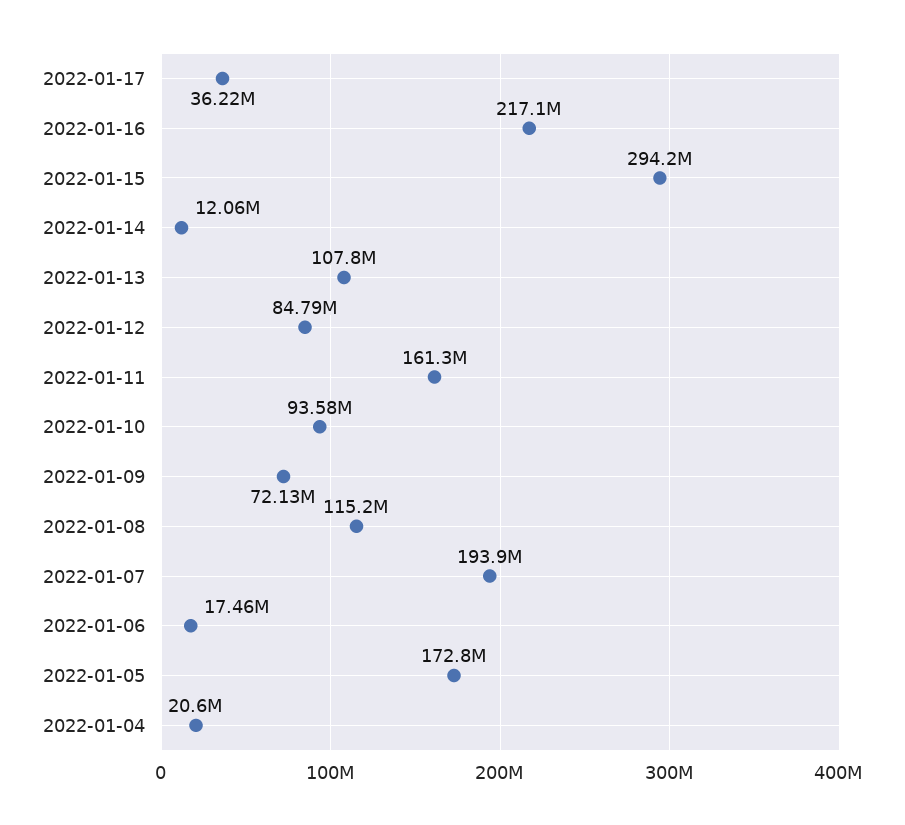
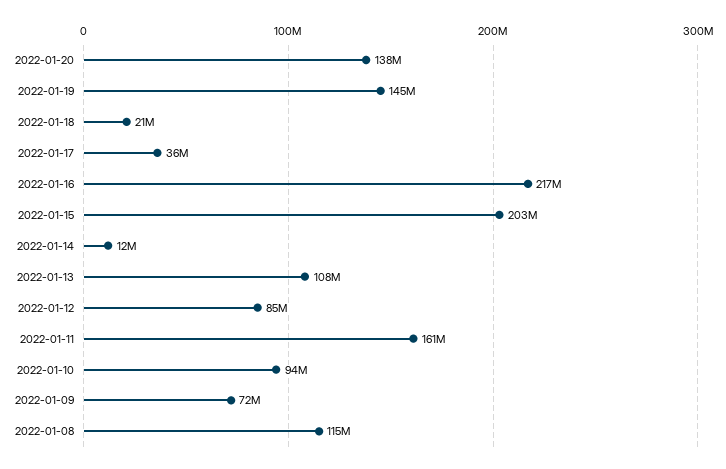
2022-01-15: 294200000 -> 203000000
2022-01-07: 193900000 -> none
2022-01-06: 17460000 -> none
2022-01-05: 172800000 -> none
2022-01-04: 20600000 -> none
2022-01-20: none -> 138000000
2022-01-19: none -> 145000000
2022-01-18: none -> 21000000

